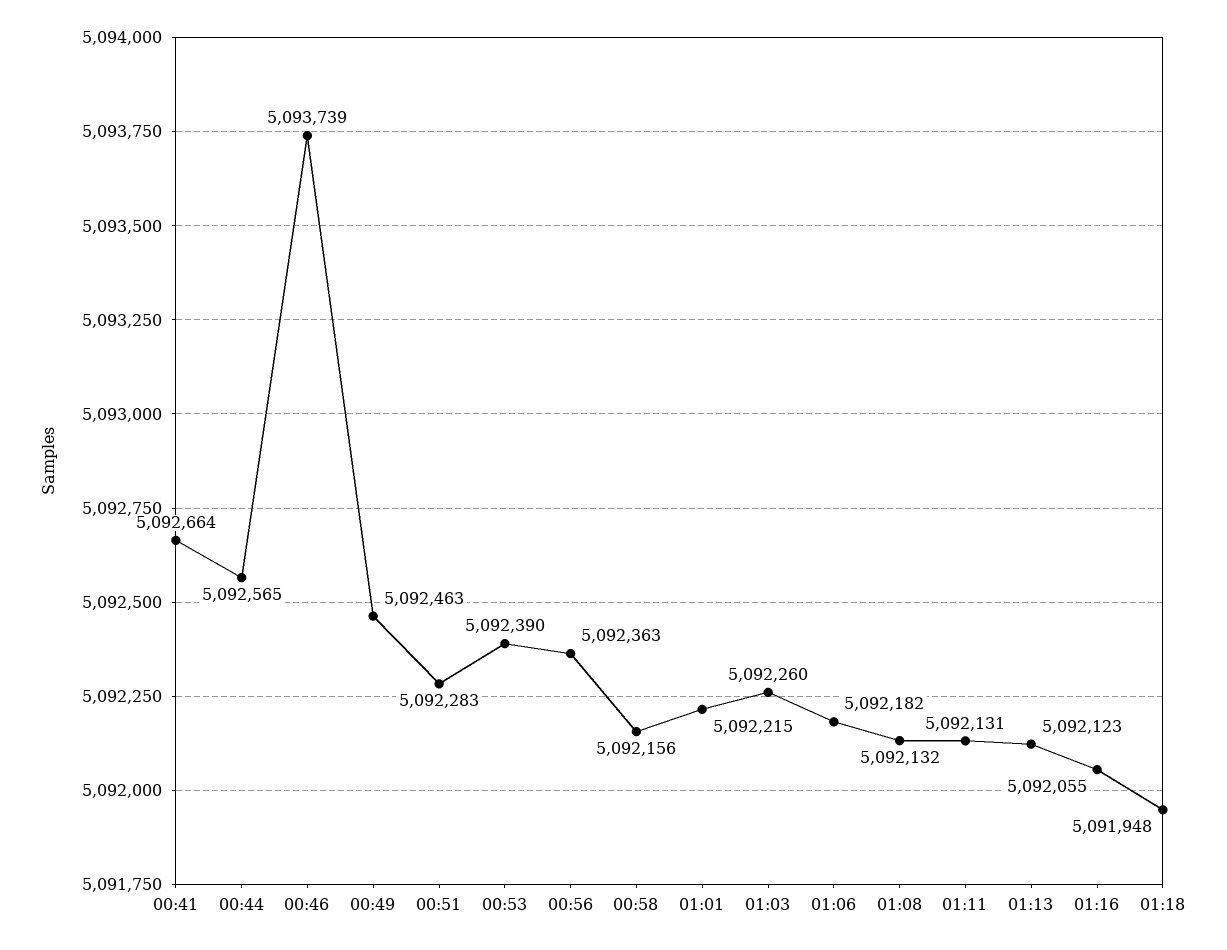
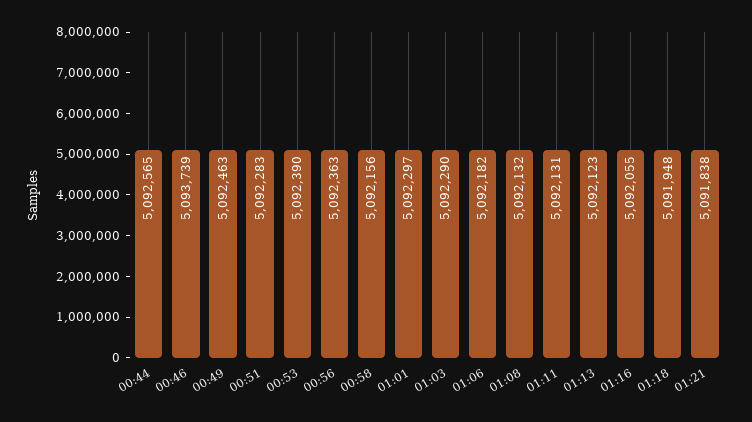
00:41: 5092664 -> none
01:01: 5092215 -> 5092297
01:03: 5092260 -> 5092290
01:21: none -> 5091838

